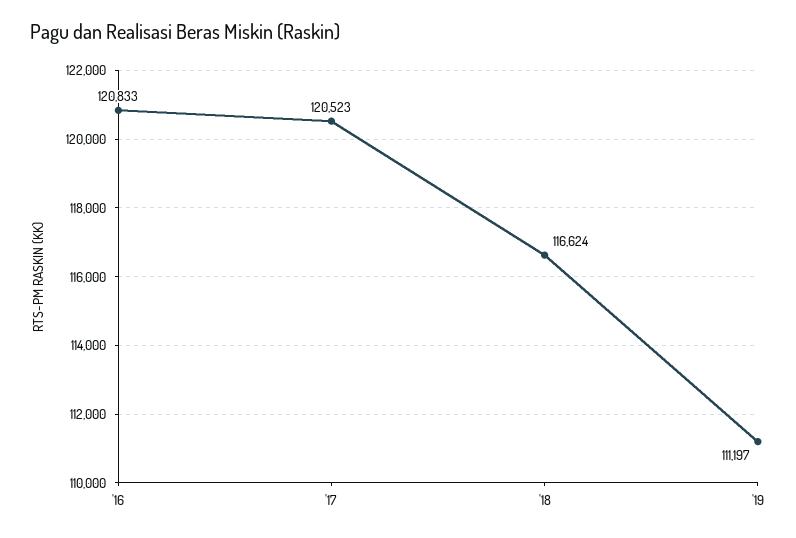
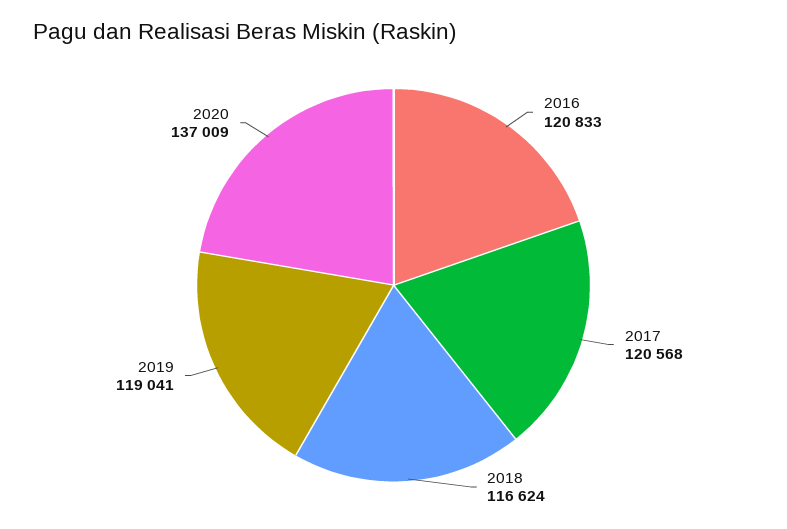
'17: 120523 -> 120568
'19: 111197 -> 119041
2020: none -> 137009

